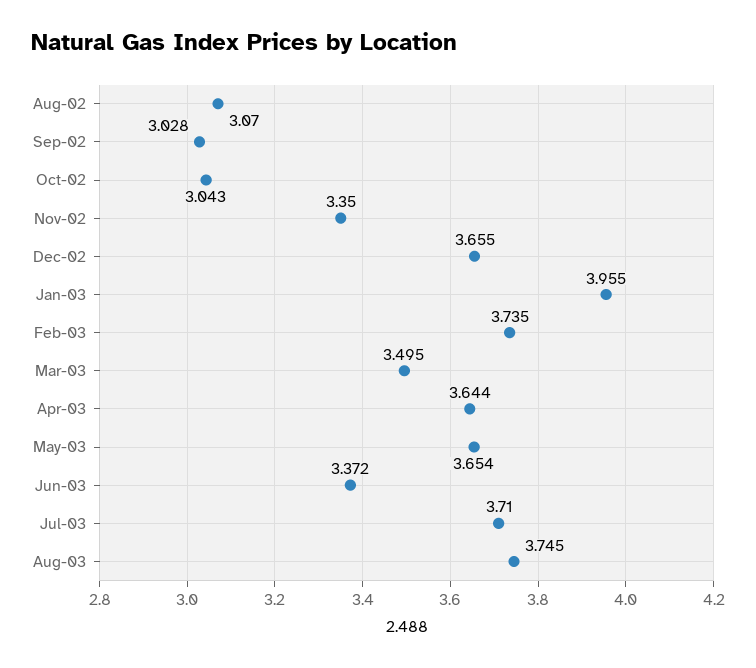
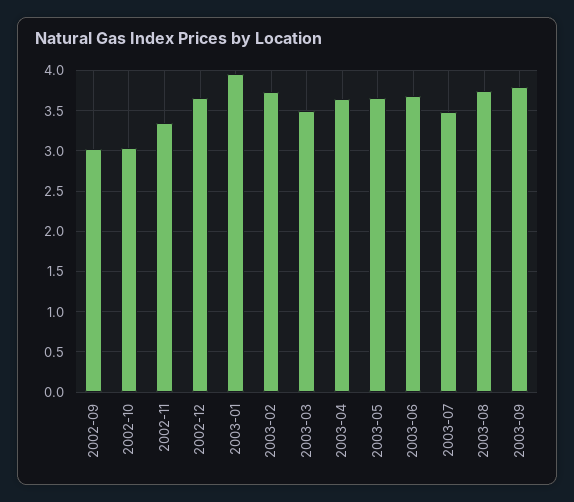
Aug-02: 3.07 -> none
Jun-03: 3.372 -> 3.7
Jul-03: 3.71 -> 3.5
2003-09: none -> 3.8

